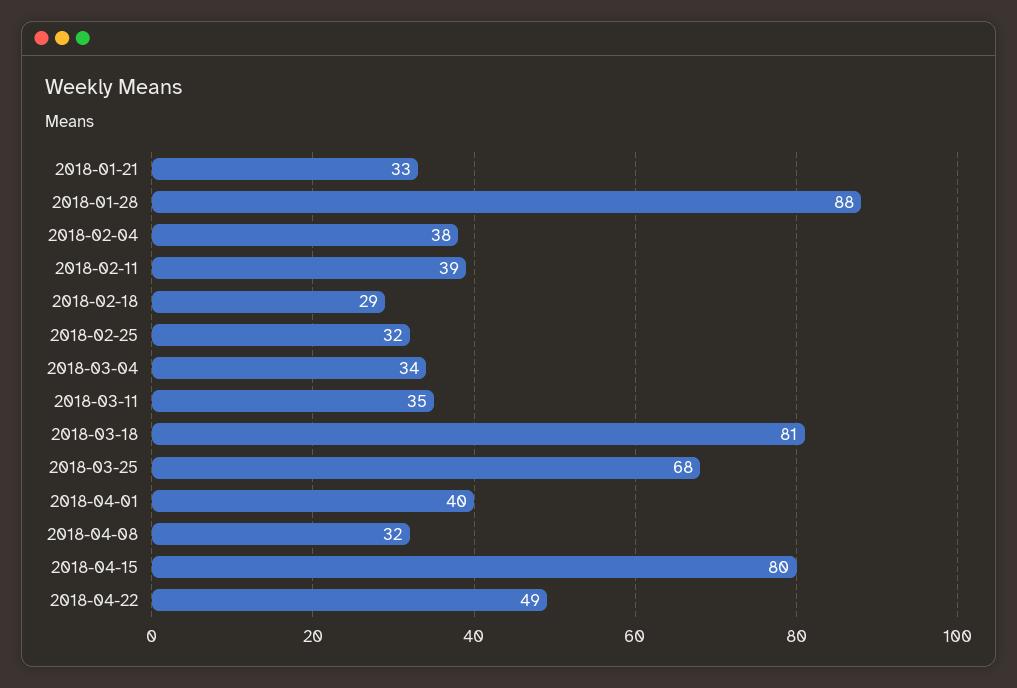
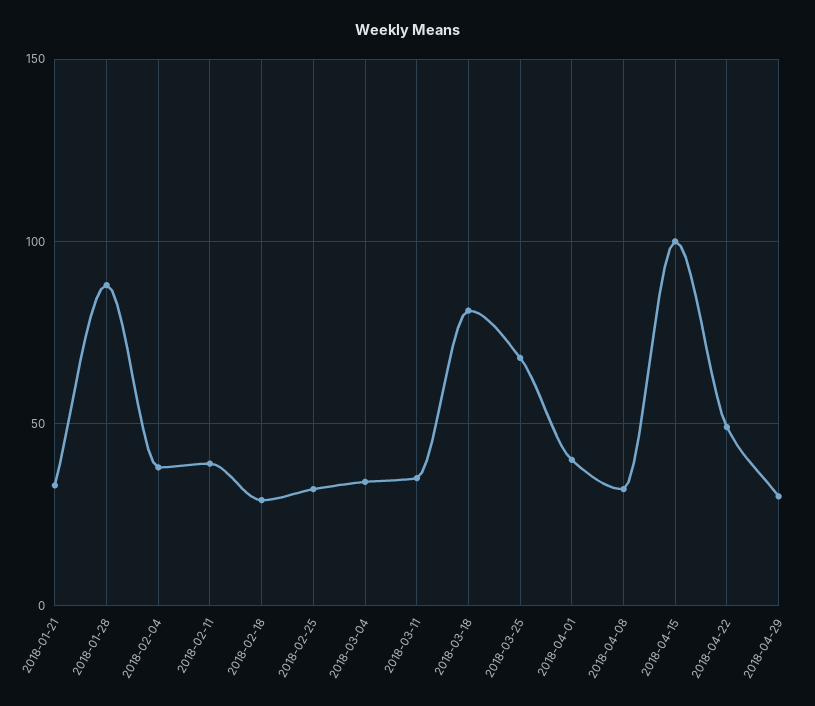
2018-04-15: 80 -> 100
2018-04-29: none -> 30

